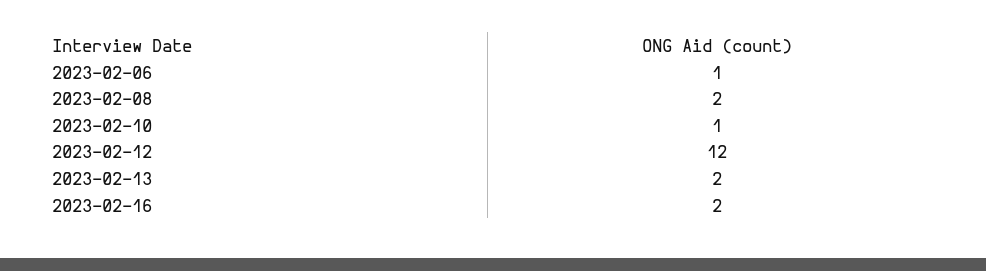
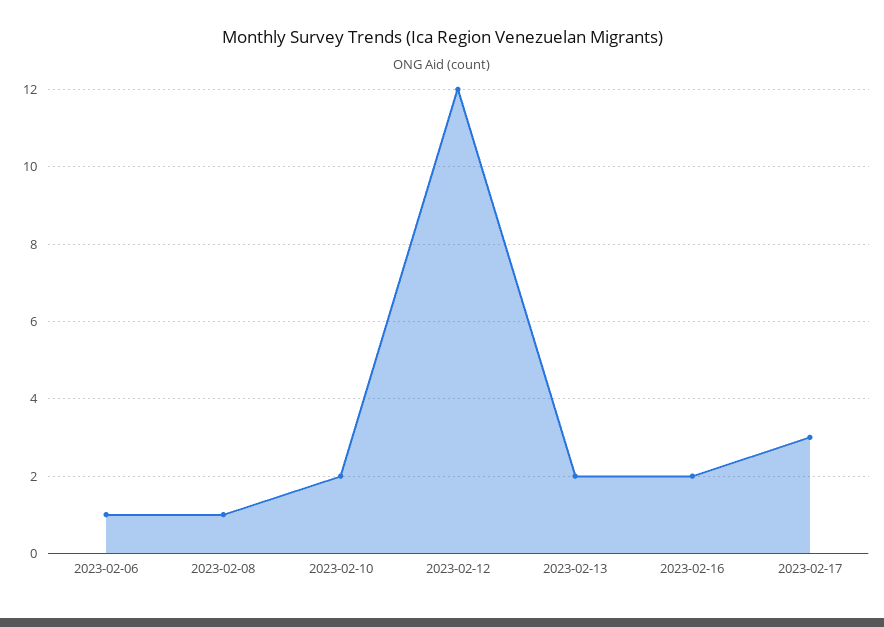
2023-02-08: 2 -> 1
2023-02-10: 1 -> 2
2023-02-17: none -> 3

